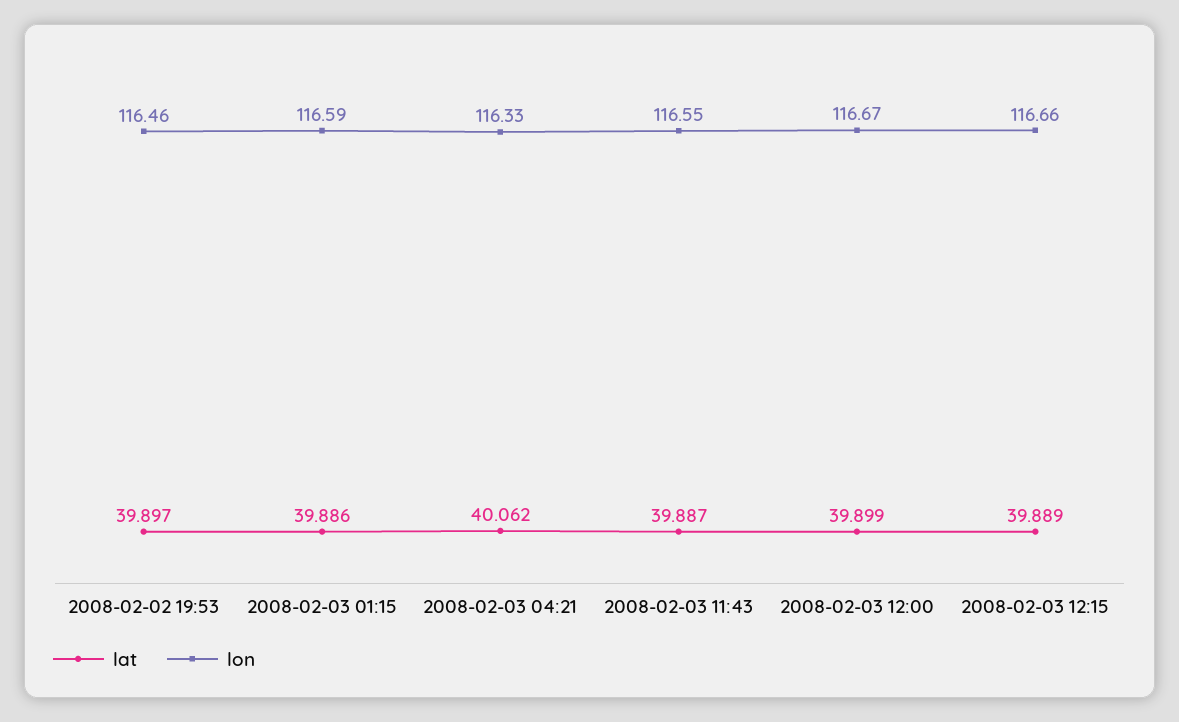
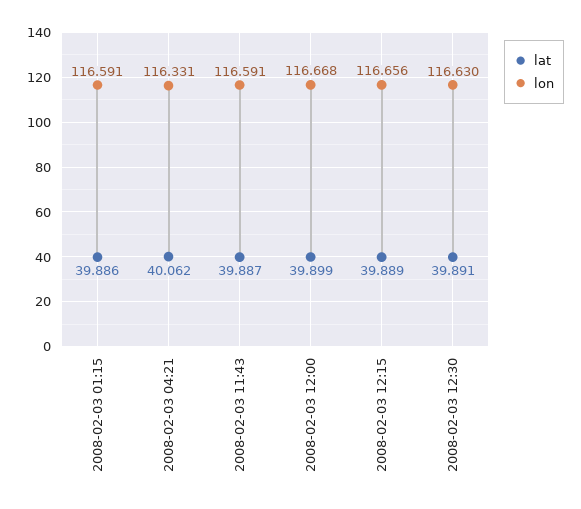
lat, 2008-02-02 19:53: 39.897 -> none
lon, 2008-02-02 19:53: 116.46 -> none
lon, 2008-02-03 11:43: 116.55 -> 116.591
lat, 2008-02-03 12:30: none -> 39.891
lon, 2008-02-03 12:30: none -> 116.63

